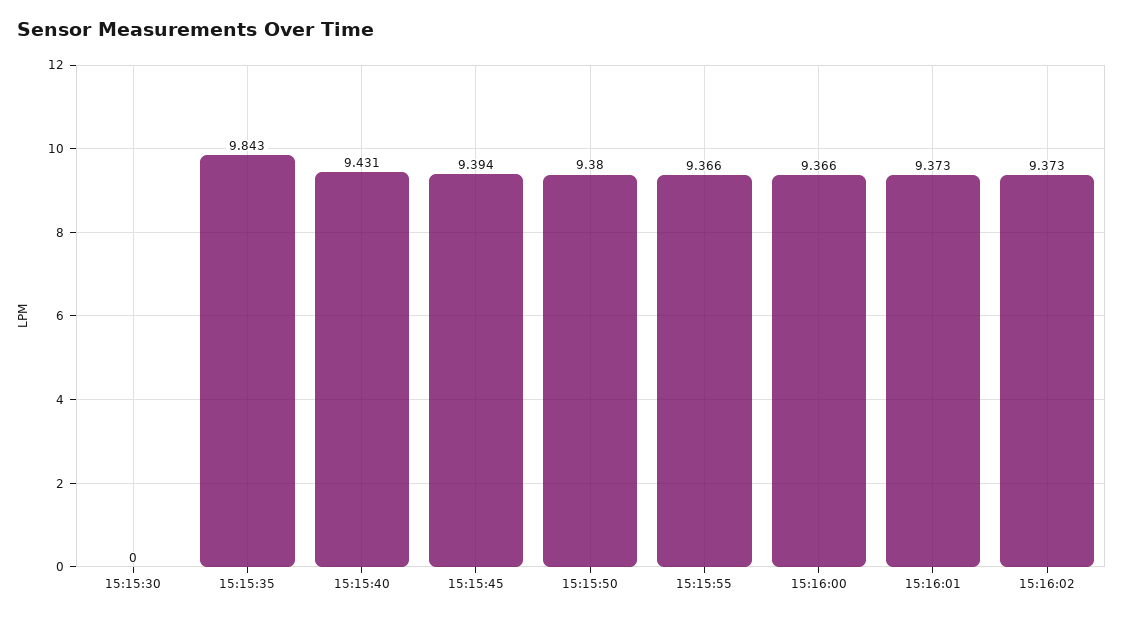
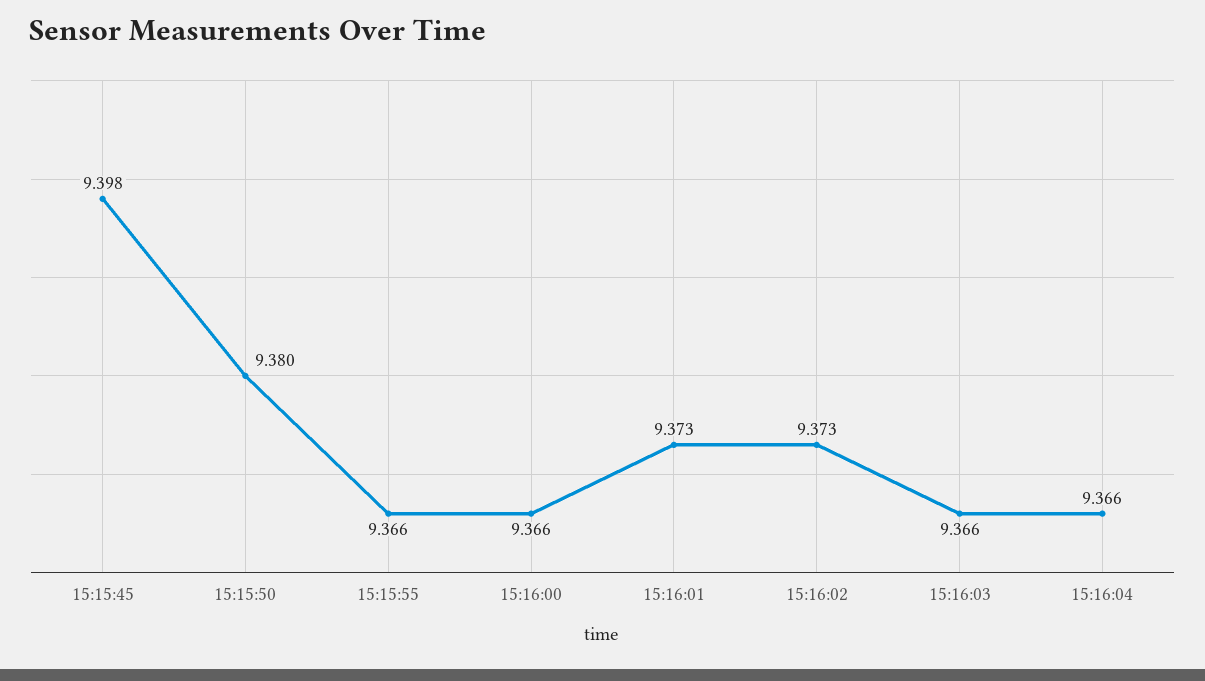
15:15:30: 0 -> none
15:15:35: 9.843 -> none
15:15:40: 9.431 -> none
15:15:45: 9.394 -> 9.398
15:16:03: none -> 9.366
15:16:04: none -> 9.366

